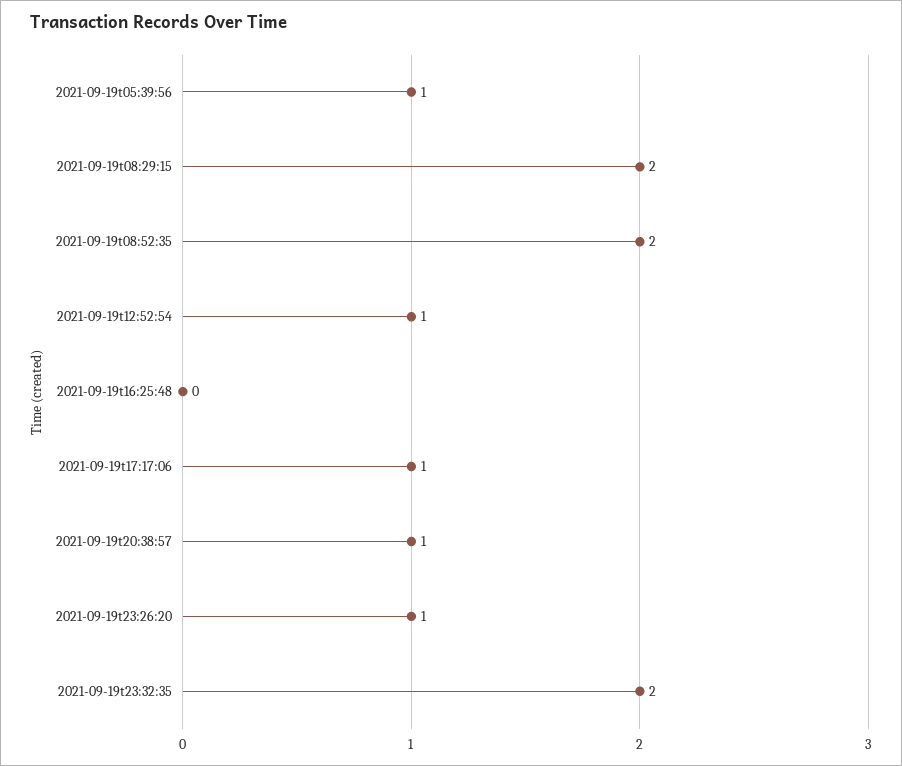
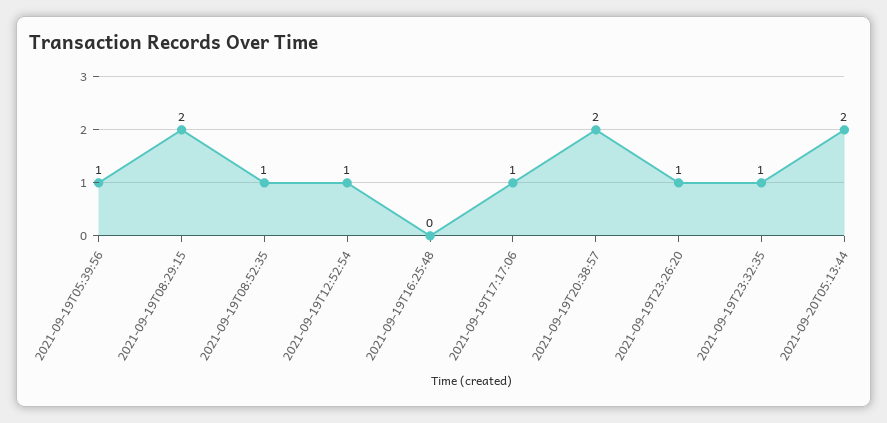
2021-09-19t08:52:35: 2 -> 1
2021-09-19t20:38:57: 1 -> 2
2021-09-19t23:32:35: 2 -> 1
2021-09-20T05:13:44: none -> 2

